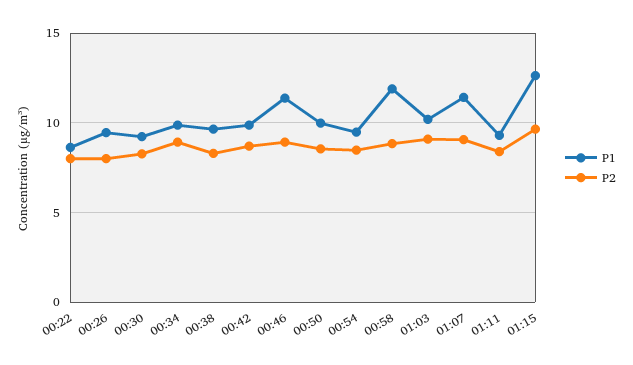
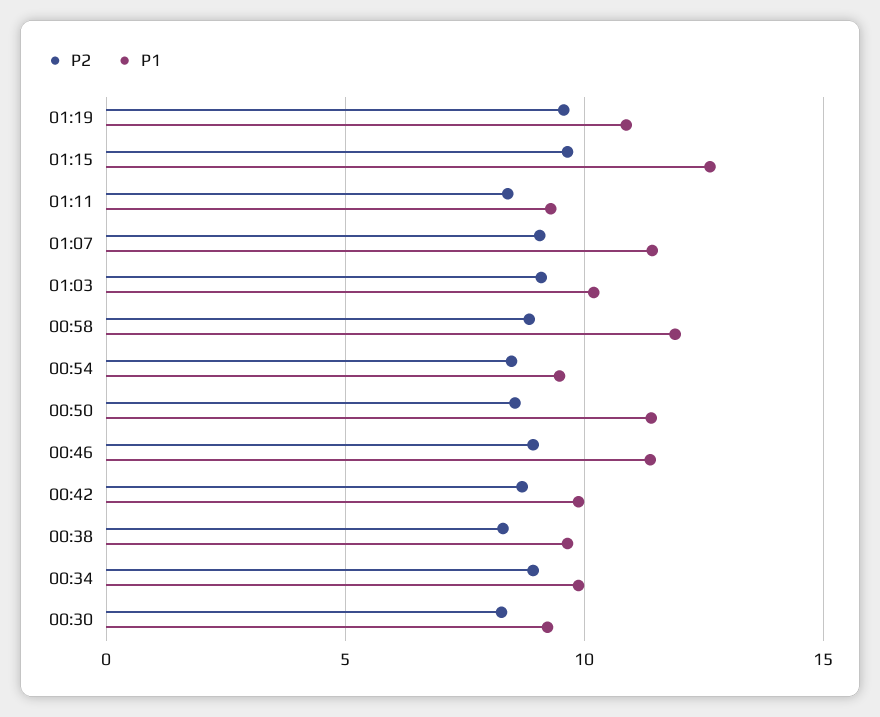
P1, 00:22: 8.5 -> none
P2, 00:22: 8 -> none
P1, 00:26: 9.5 -> none
P2, 00:26: 8 -> none
P1, 00:50: 10 -> 11.5
P2, 01:19: none -> 9.5
P1, 01:19: none -> 11

